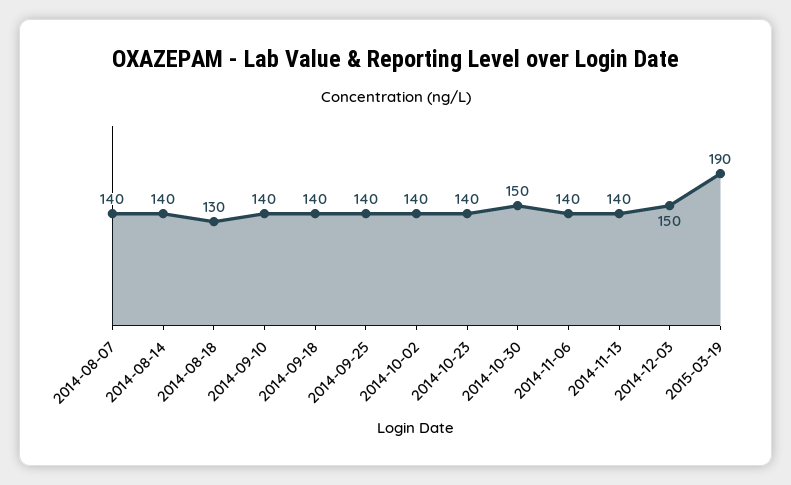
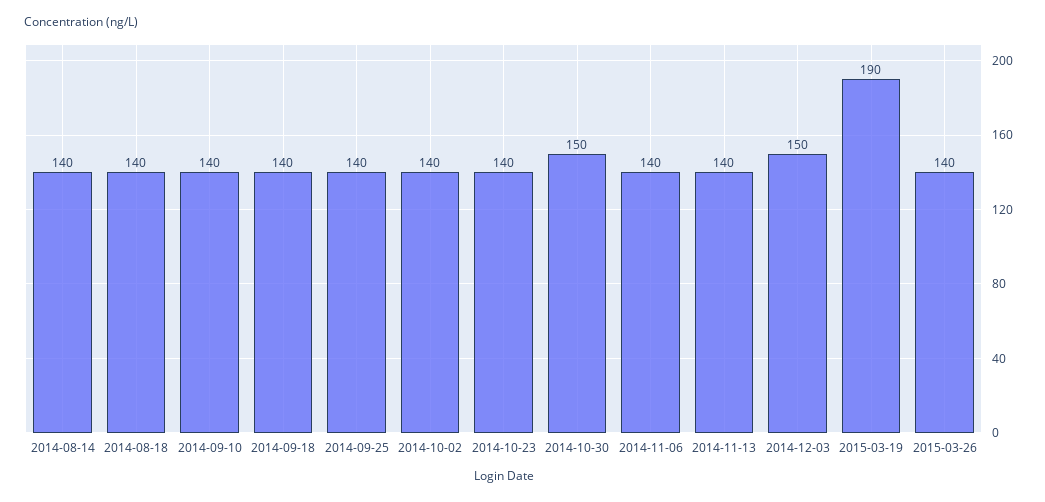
2014-08-07: 140 -> none
2014-08-18: 130 -> 140
2015-03-26: none -> 140

